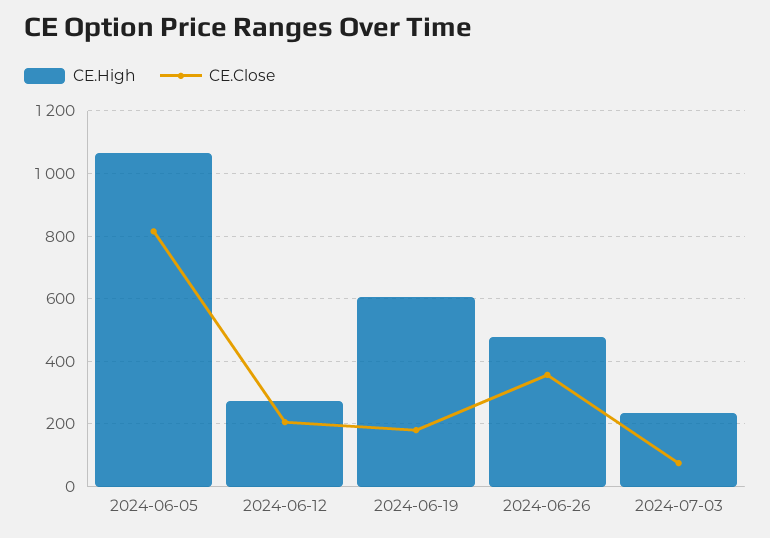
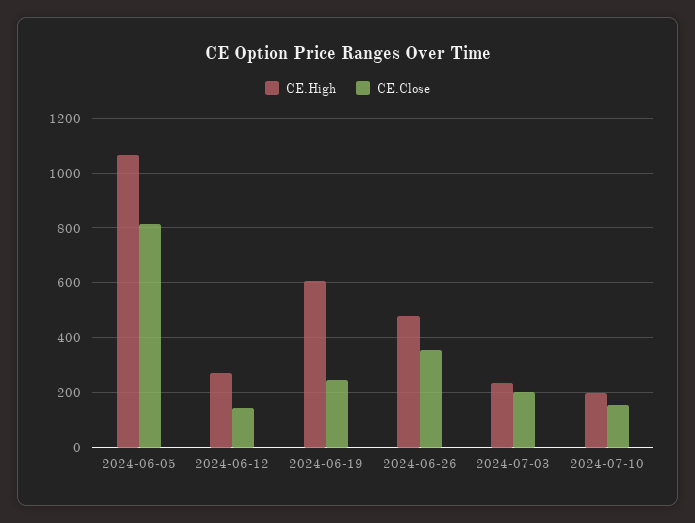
CE.Close, 2024-06-12: 200 -> 150
CE.Close, 2024-06-19: 180 -> 250
CE.Close, 2024-07-03: 80 -> 200
CE.High, 2024-07-10: none -> 200
CE.Close, 2024-07-10: none -> 150

